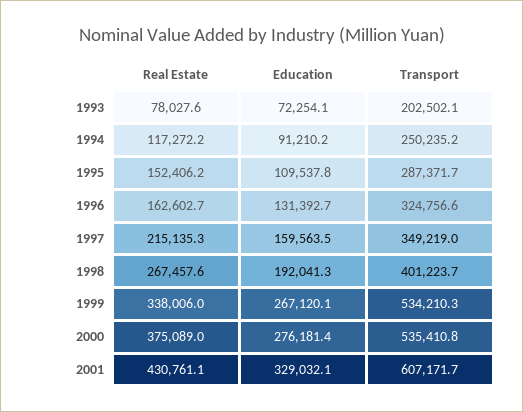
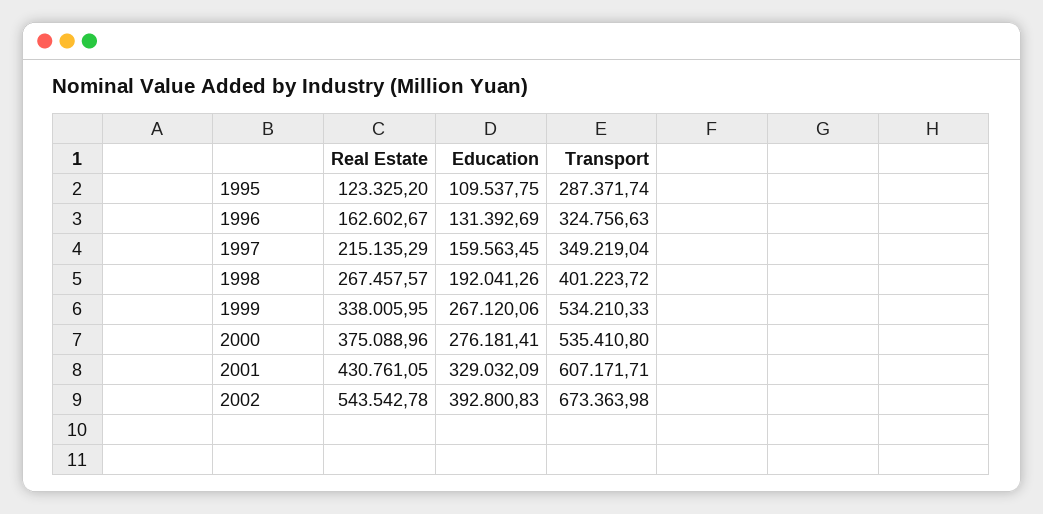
Real Estate, 1993: 78027.6 -> none
Education, 1993: 72254.1 -> none
Transport, 1993: 202502.1 -> none
Real Estate, 1994: 117272.2 -> none
Education, 1994: 91210.2 -> none
Transport, 1994: 250235.2 -> none
Real Estate, 1995: 152406.2 -> 123325.2
Real Estate, 2002: none -> 543542.78
Education, 2002: none -> 392800.83
Transport, 2002: none -> 673363.98

